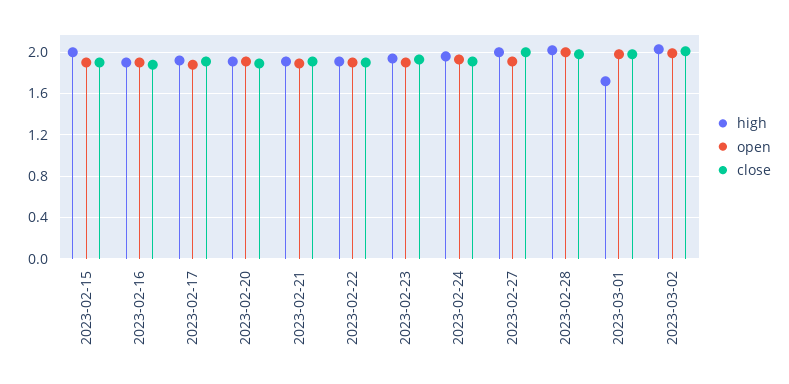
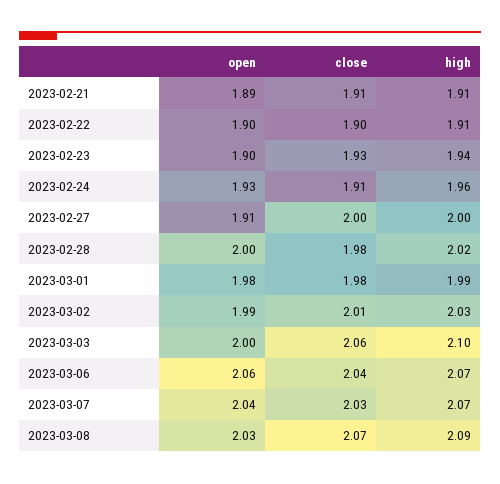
high, 2023-02-15: 2 -> none
open, 2023-02-15: 1.9 -> none
close, 2023-02-15: 1.9 -> none
high, 2023-02-16: 1.9 -> none
open, 2023-02-16: 1.9 -> none
close, 2023-02-16: 1.9 -> none
high, 2023-02-17: 1.9 -> none
open, 2023-02-17: 1.9 -> none
close, 2023-02-17: 1.9 -> none
high, 2023-02-20: 1.9 -> none
open, 2023-02-20: 1.9 -> none
close, 2023-02-20: 1.9 -> none
high, 2023-03-01: 1.7 -> 1.99
open, 2023-03-03: none -> 2
close, 2023-03-03: none -> 2.06
high, 2023-03-03: none -> 2.1
open, 2023-03-06: none -> 2.06
close, 2023-03-06: none -> 2.04
high, 2023-03-06: none -> 2.07
open, 2023-03-07: none -> 2.04
close, 2023-03-07: none -> 2.03
high, 2023-03-07: none -> 2.07
open, 2023-03-08: none -> 2.03
close, 2023-03-08: none -> 2.07
high, 2023-03-08: none -> 2.09

